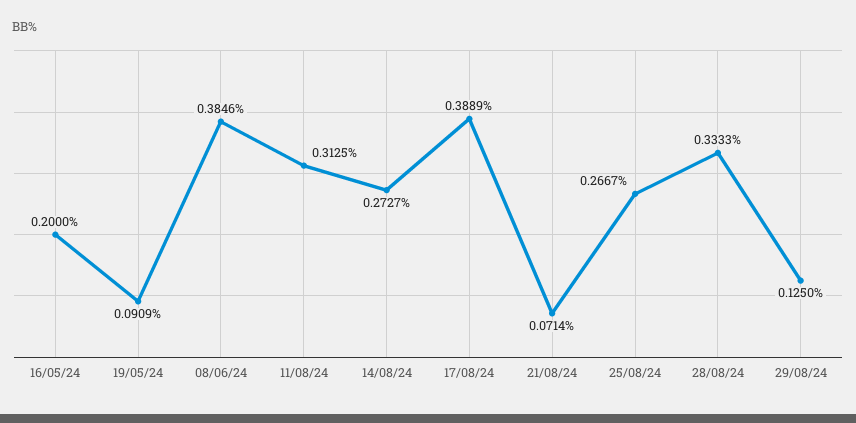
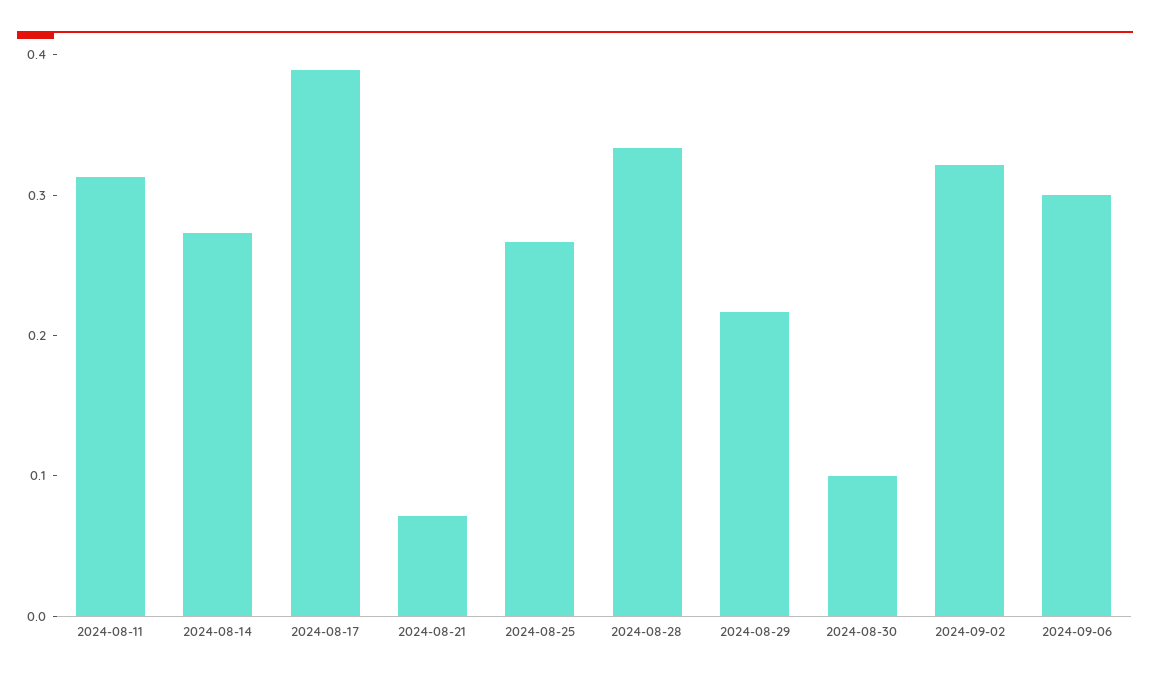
16/05/24: 0.2 -> none
19/05/24: 0.0909 -> none
08/06/24: 0.3846 -> none
29/08/24: 0.125 -> 0.22
2024-08-30: none -> 0.1
2024-09-02: none -> 0.32
2024-09-06: none -> 0.3

